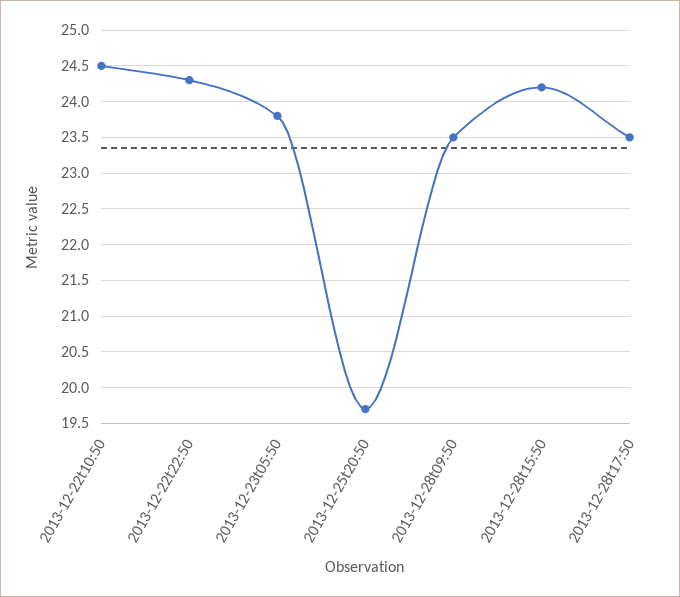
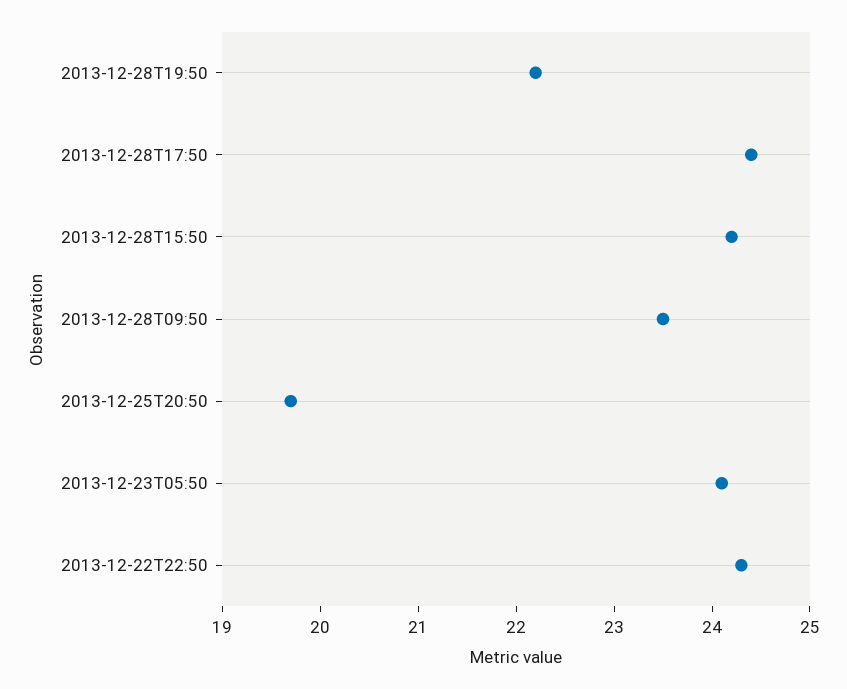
2013-12-22t10:50: 24.5 -> none
2013-12-23t05:50: 23.8 -> 24.1
2013-12-28t17:50: 23.5 -> 24.4
2013-12-28T19:50: none -> 22.2

